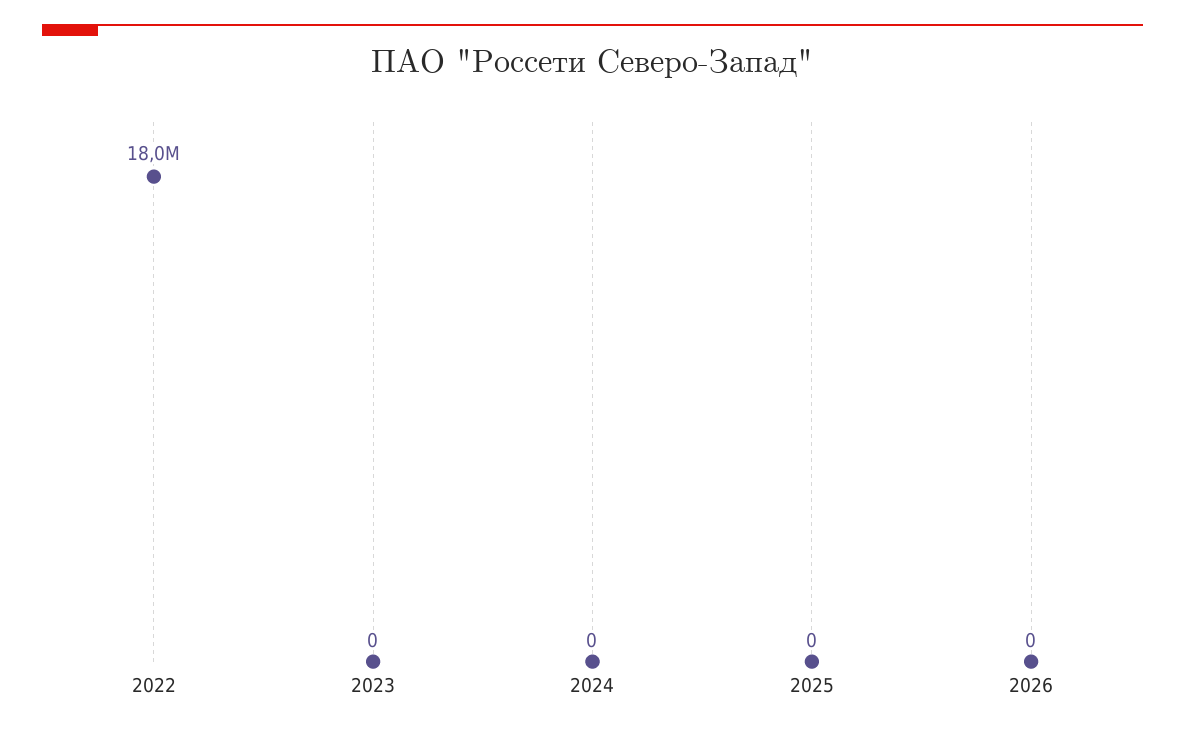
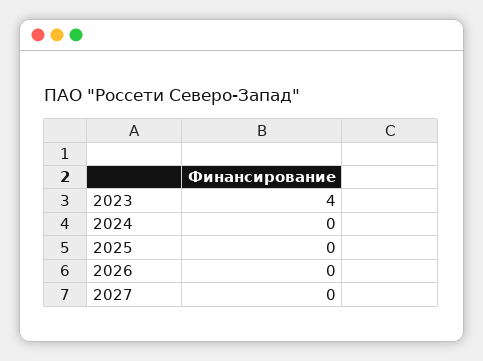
2022: 18000000 -> none
2023: 0 -> 4
2027: none -> 0

